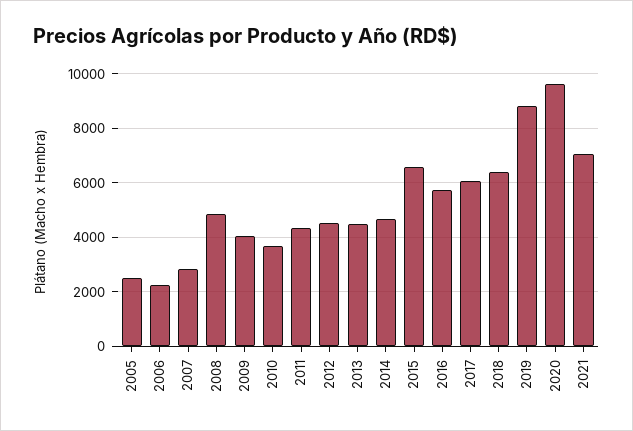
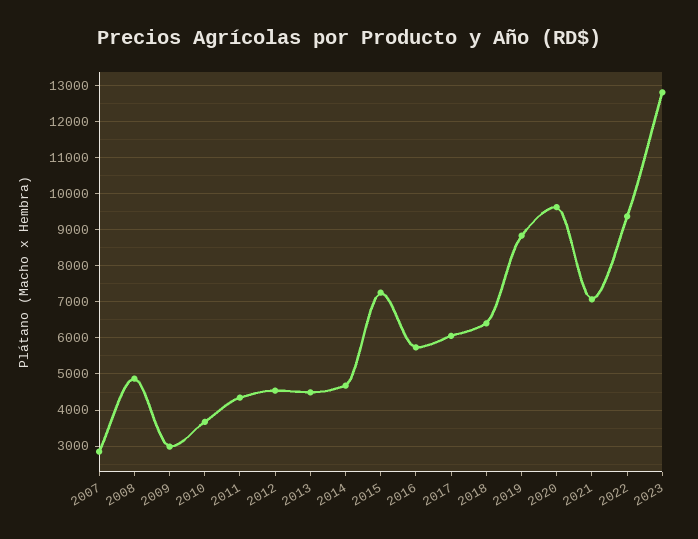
2005: 2500 -> none
2006: 2250 -> none
2009: 4000 -> 3000
2015: 6500 -> 7200
2022: none -> 9400
2023: none -> 12800

